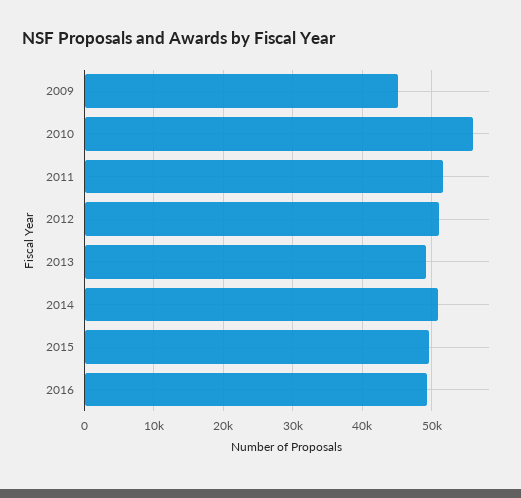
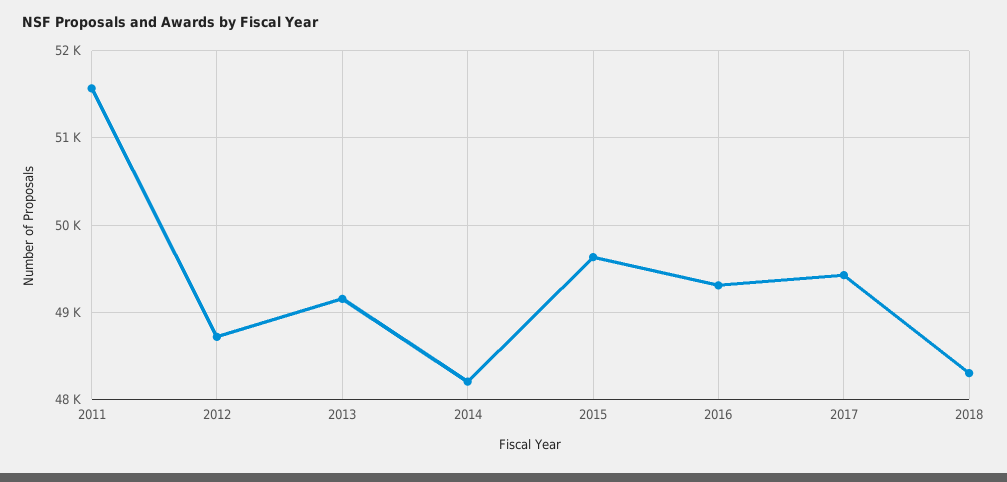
2009: 45000 -> none
2010: 56000 -> none
2012: 51000 -> 48700
2014: 51000 -> 48200
2017: none -> 49400
2018: none -> 48300

